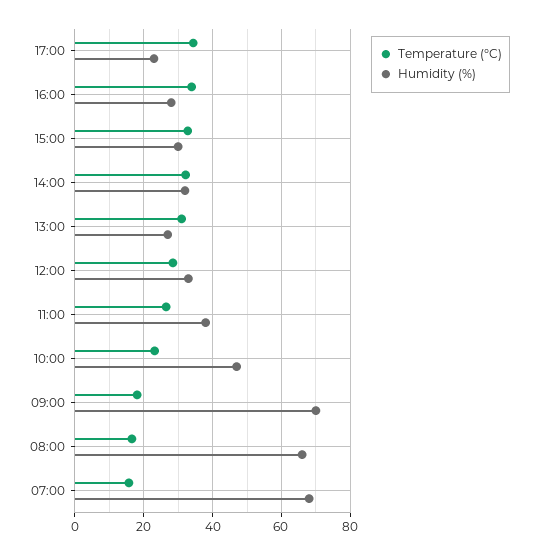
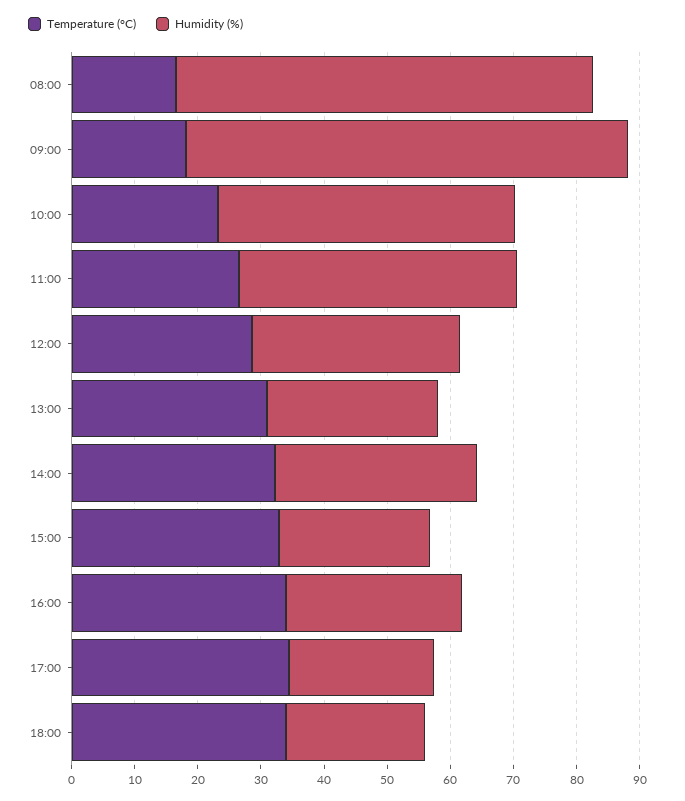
Humidity (%), 15:00: 30 -> 24
Humidity (%), 11:00: 38 -> 44
Temperature (°C), 07:00: 16 -> none
Humidity (%), 07:00: 68 -> none
Temperature (°C), 18:00: none -> 34
Humidity (%), 18:00: none -> 22

